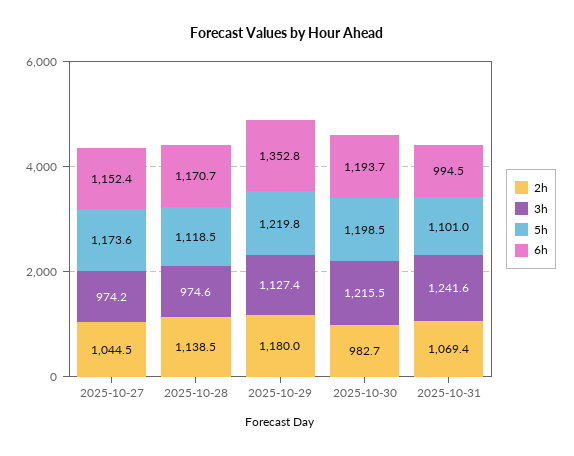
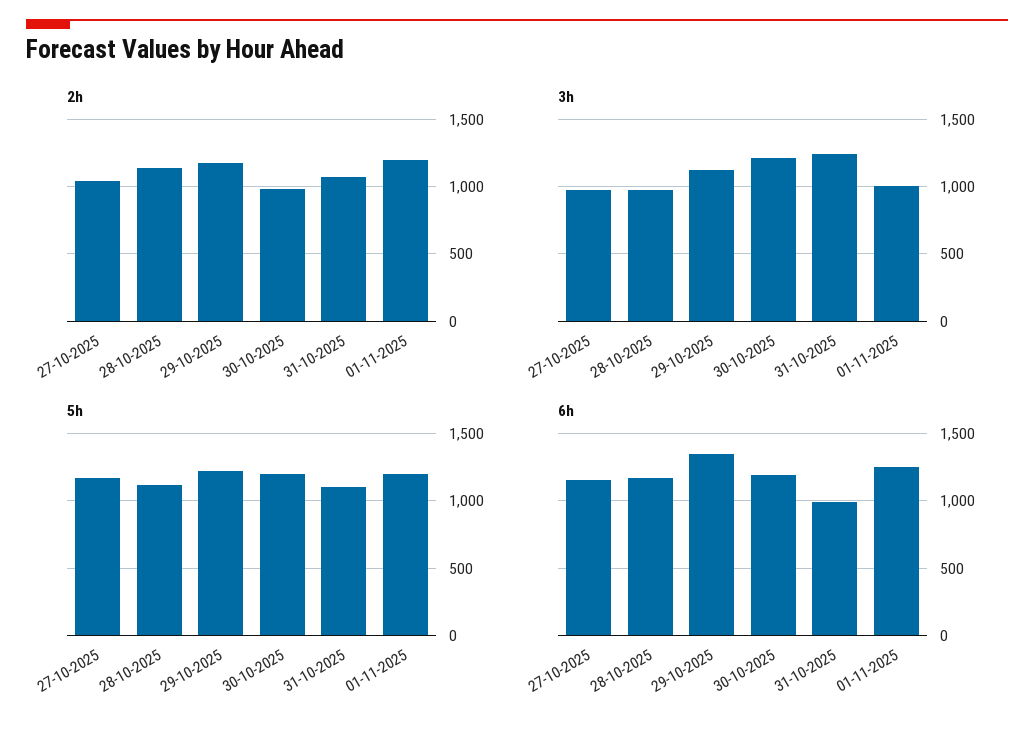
2h, 01-11-2025: none -> 1200
3h, 01-11-2025: none -> 1000
5h, 01-11-2025: none -> 1200
6h, 01-11-2025: none -> 1250

